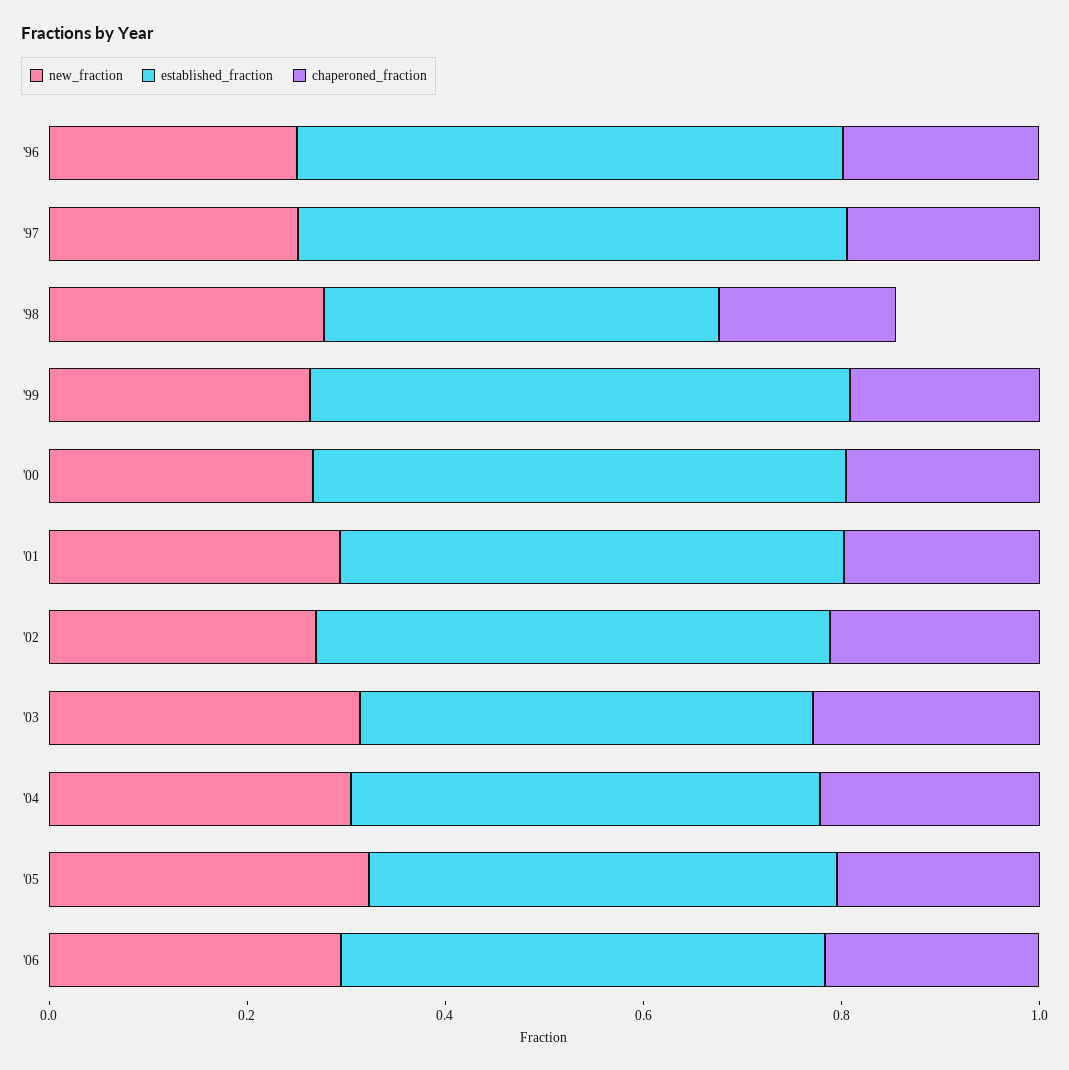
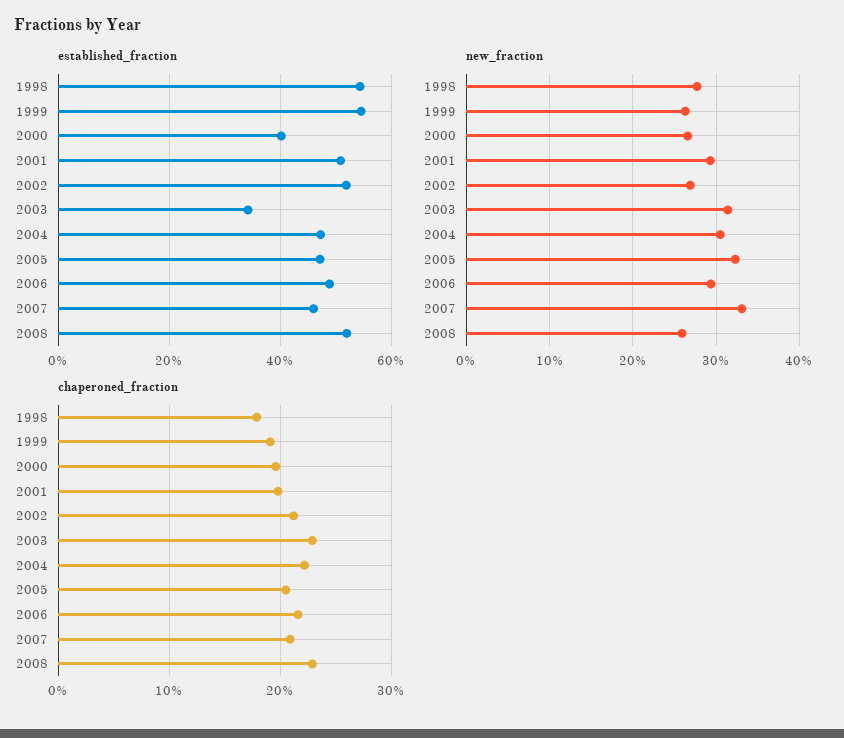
new_fraction, '96: 0.25 -> none
established_fraction, '96: 0.55 -> none
chaperoned_fraction, '96: 0.2 -> none
new_fraction, '97: 0.25 -> none
established_fraction, '97: 0.55 -> none
chaperoned_fraction, '97: 0.2 -> none
established_fraction, '98: 0.4 -> 0.54
established_fraction, '00: 0.55 -> 0.4
established_fraction, '03: 0.45 -> 0.34
established_fraction, 2007: none -> 0.46
established_fraction, 2008: none -> 0.52
new_fraction, 2007: none -> 0.33
new_fraction, 2008: none -> 0.26
chaperoned_fraction, 2007: none -> 0.21
chaperoned_fraction, 2008: none -> 0.23

